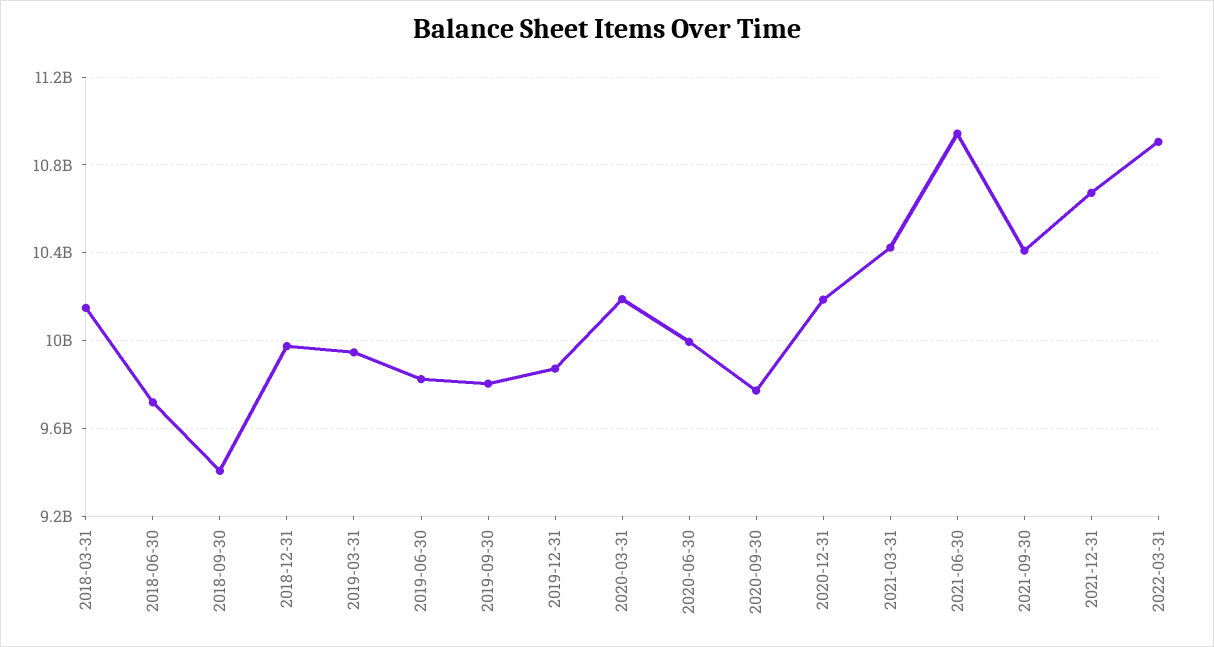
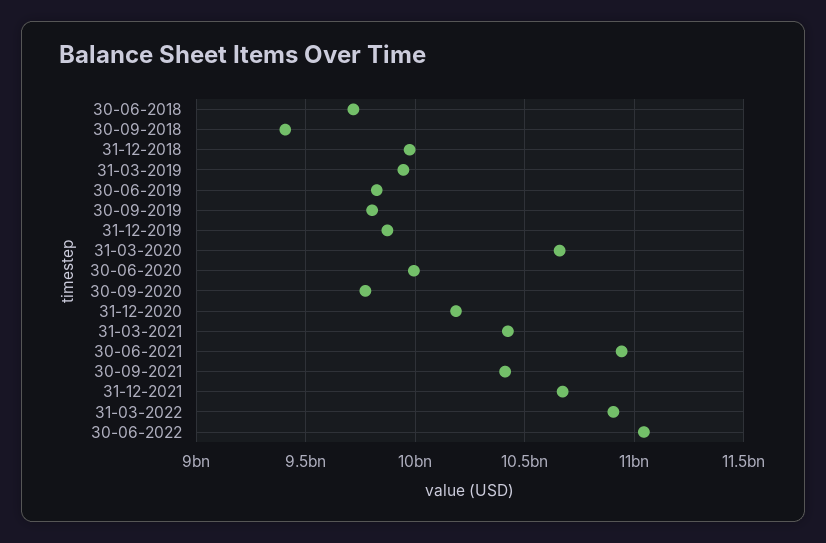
2018-03-31: 10150000000 -> none
2020-03-31: 10200000000 -> 10650000000
30-06-2022: none -> 11050000000

